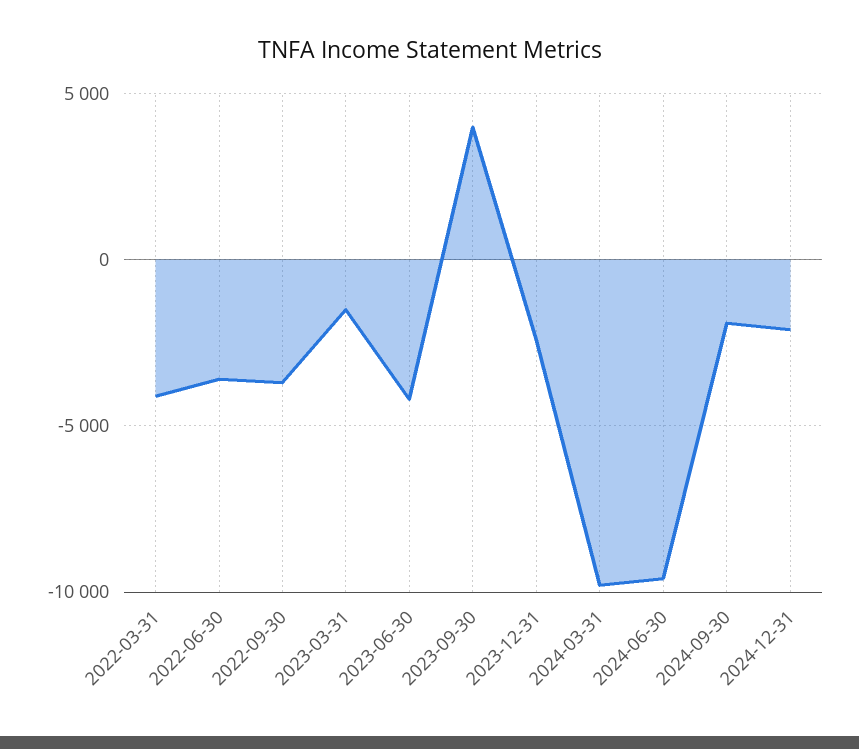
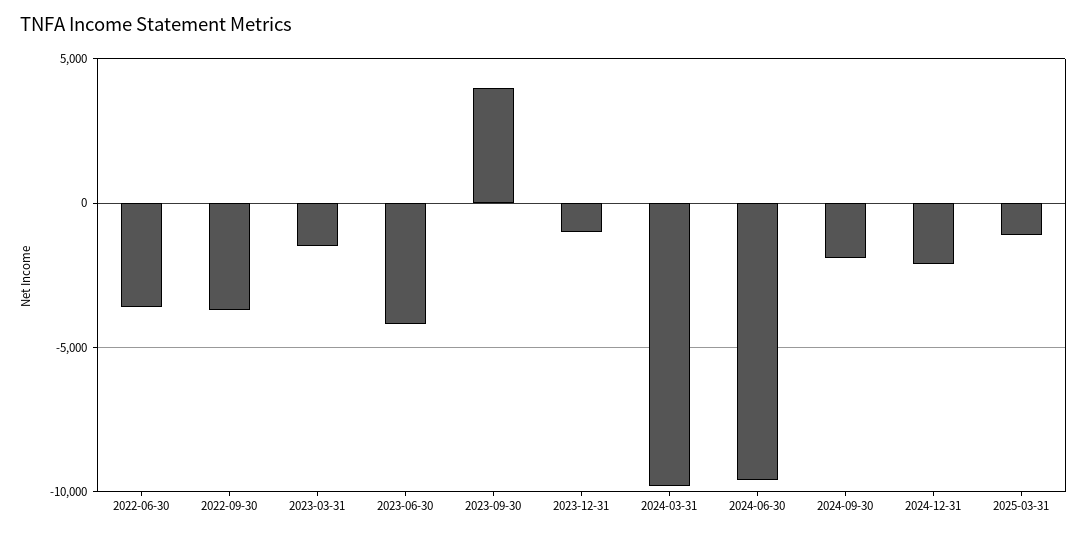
2022-03-31: -4000 -> none
2023-12-31: -2500 -> -1000
2025-03-31: none -> -1000

